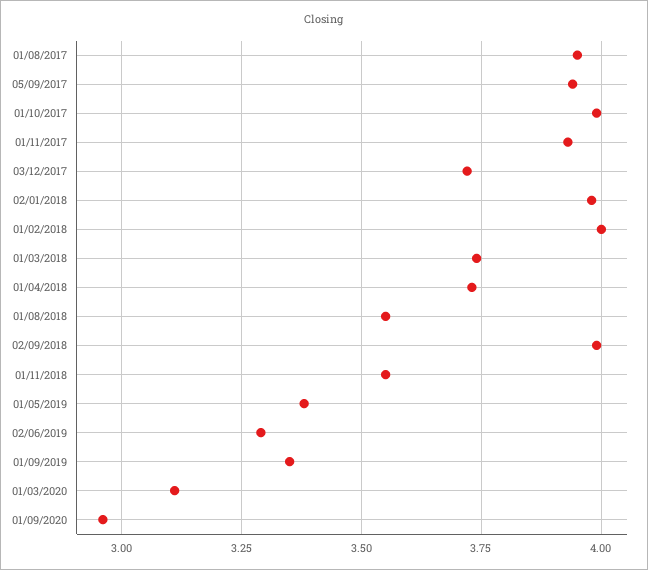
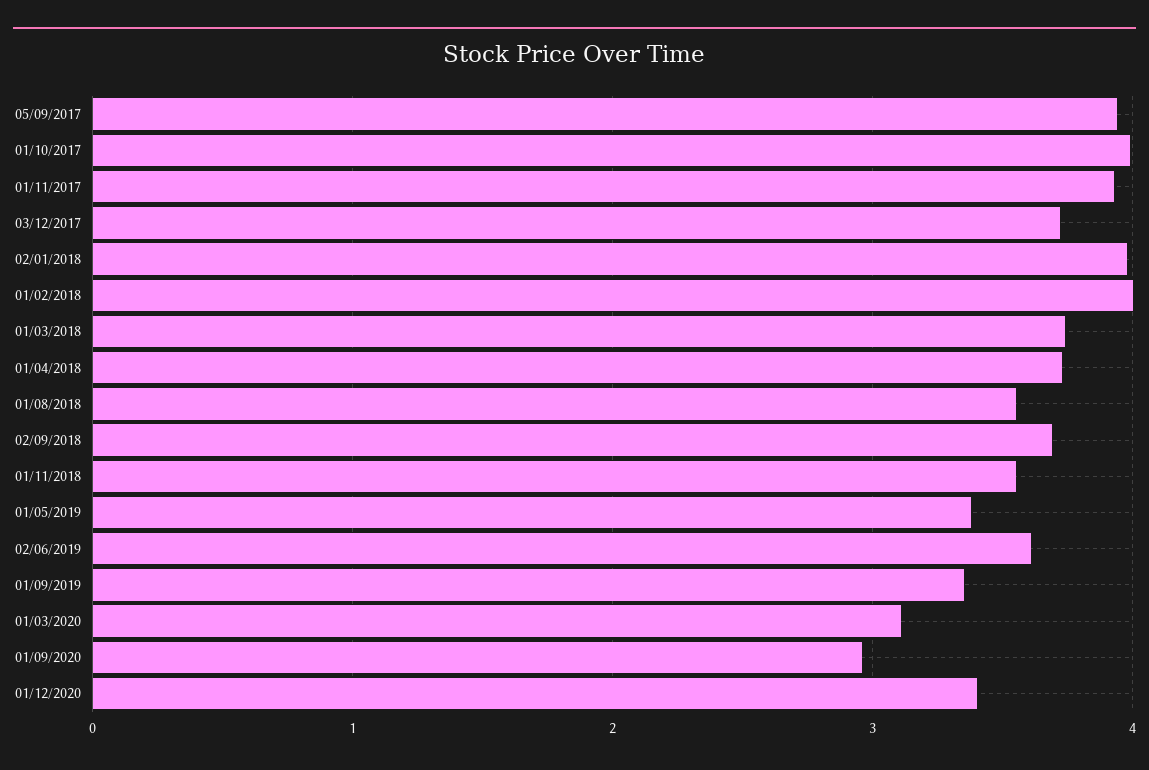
01/08/2017: 3.95 -> none
02/09/2018: 4 -> 3.7
02/06/2019: 3.3 -> 3.6
01/12/2020: none -> 3.4

